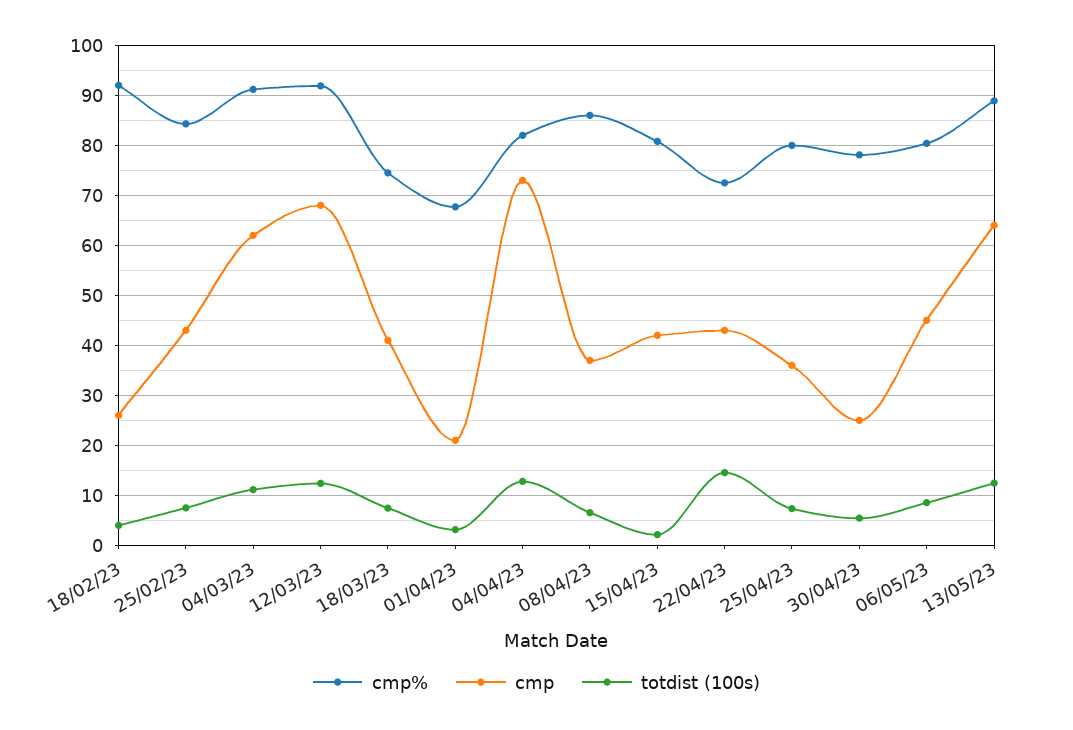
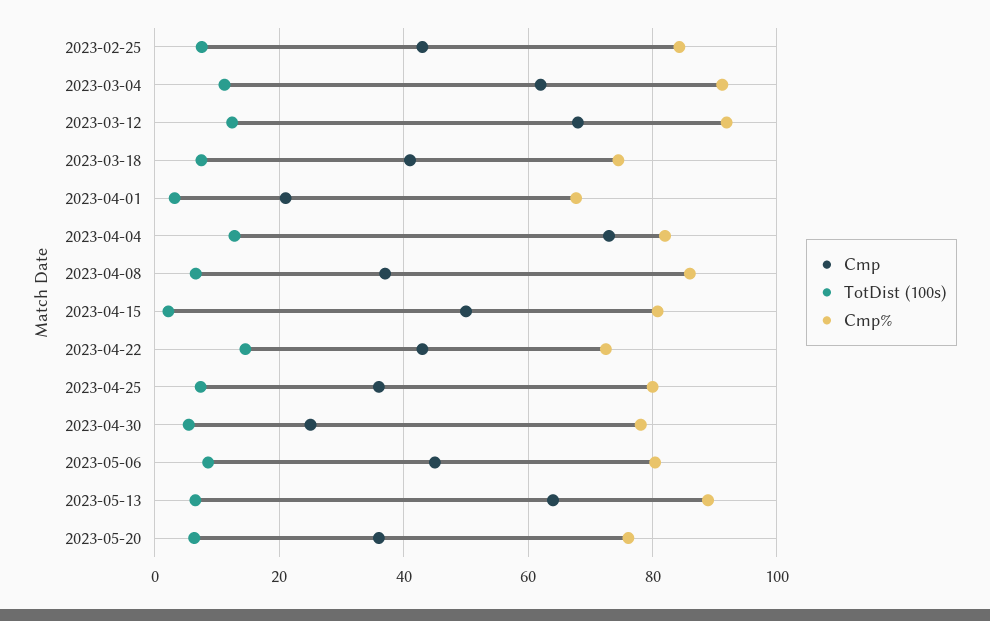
cmp%, 18/02/23: 92 -> none
cmp, 18/02/23: 26 -> none
totdist (100s), 18/02/23: 4 -> none
cmp, 15/04/23: 42 -> 50
totdist (100s), 13/05/23: 12 -> 6
cmp, 2023-05-20: none -> 36
totdist (100s), 2023-05-20: none -> 6
cmp%, 2023-05-20: none -> 76

